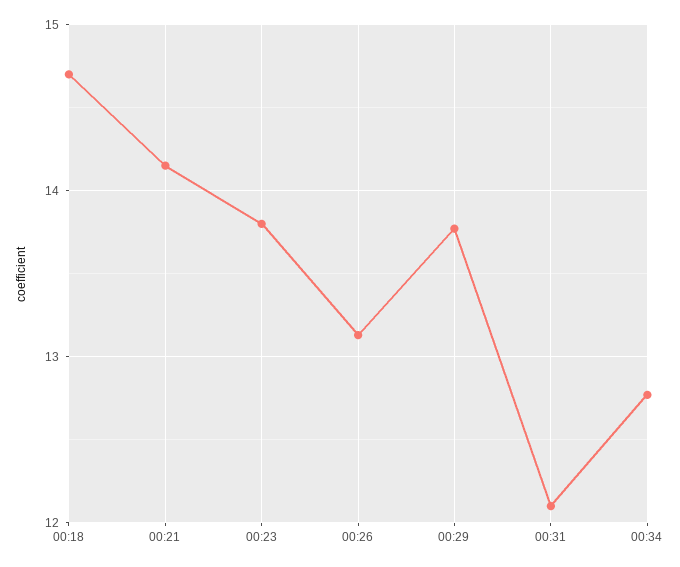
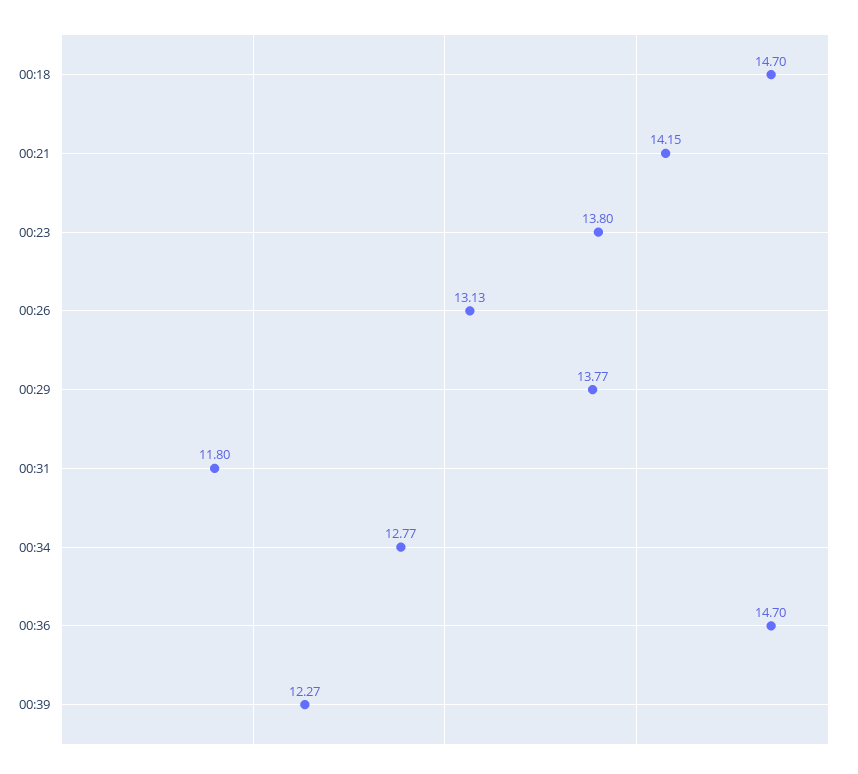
00:31: 12.1 -> 11.8
00:36: none -> 14.7
00:39: none -> 12.27

